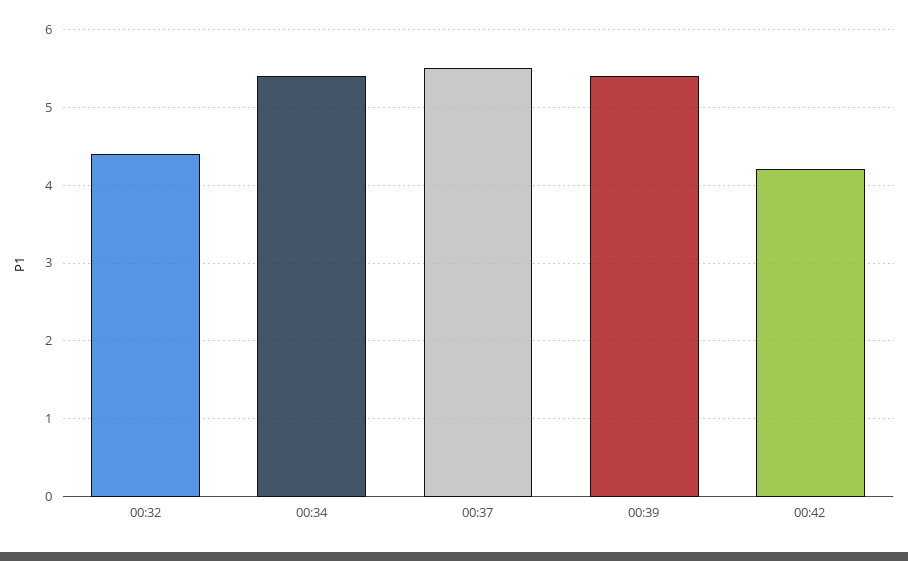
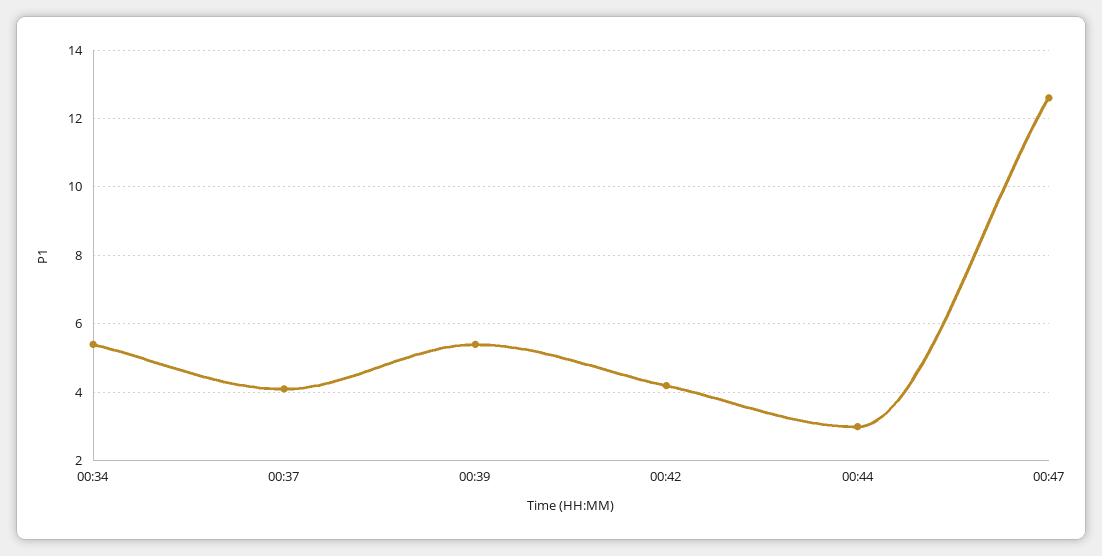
00:32: 4.4 -> none
00:37: 5.5 -> 4
00:44: none -> 3
00:47: none -> 12.5

